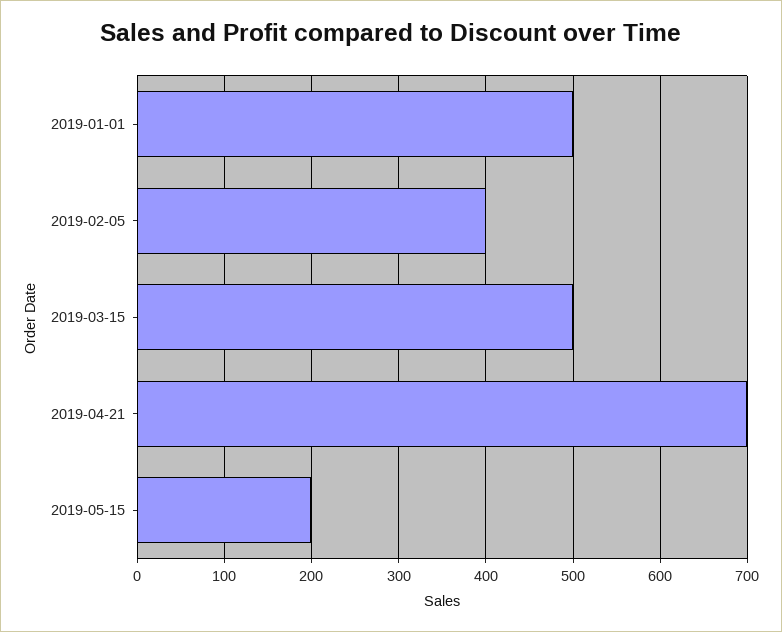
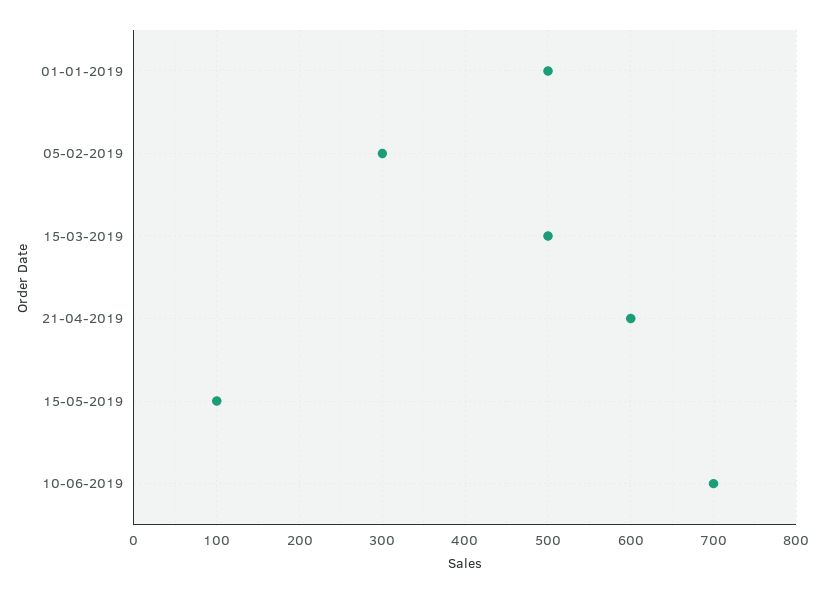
2019-02-05: 400 -> 300
2019-04-21: 700 -> 600
2019-05-15: 200 -> 100
10-06-2019: none -> 700

